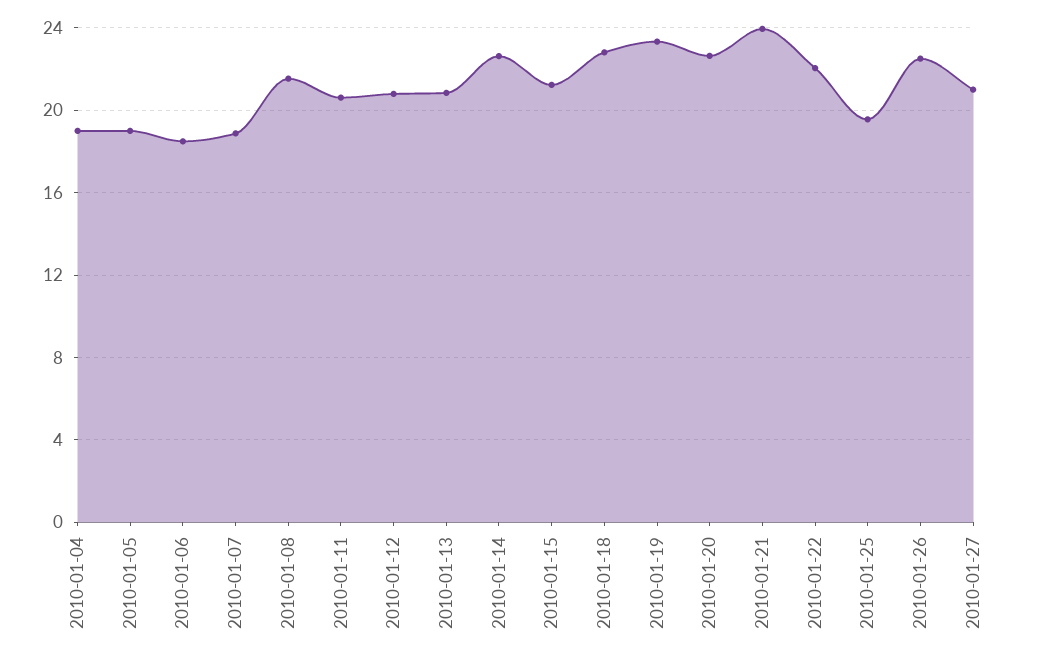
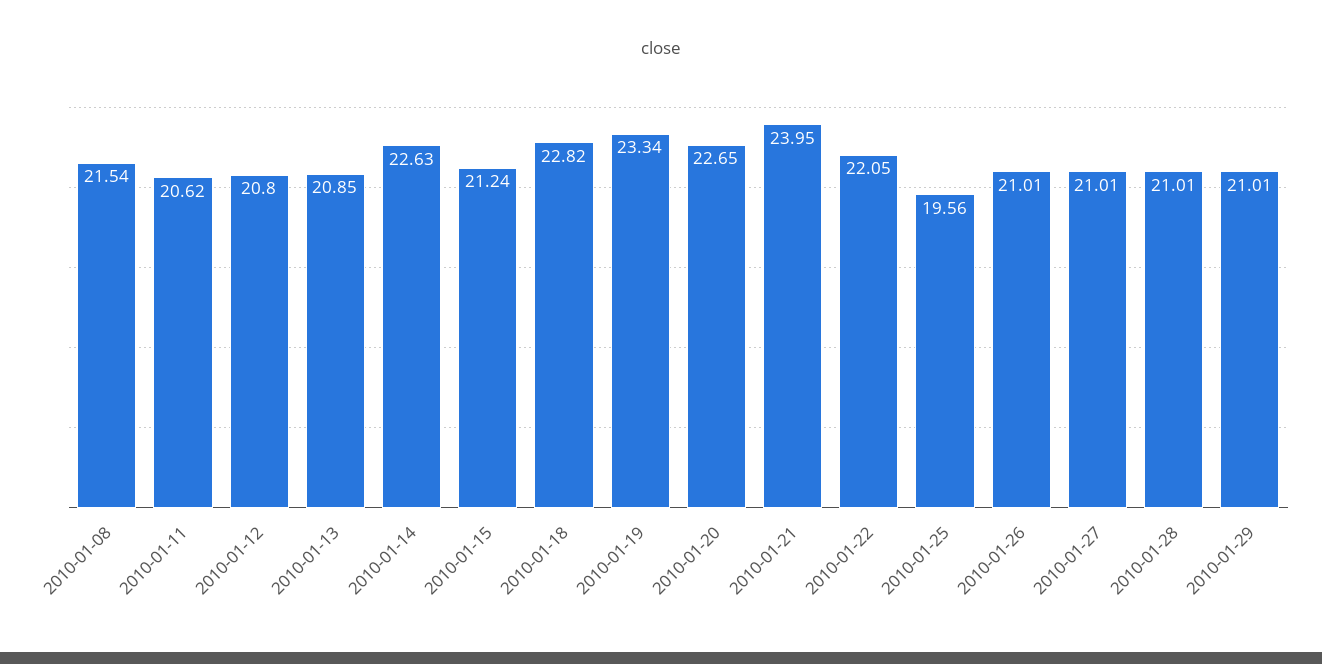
2010-01-04: 19 -> none
2010-01-05: 19 -> none
2010-01-06: 18.5 -> none
2010-01-07: 19 -> none
2010-01-26: 22.5 -> 21.01
2010-01-28: none -> 21.01
2010-01-29: none -> 21.01

